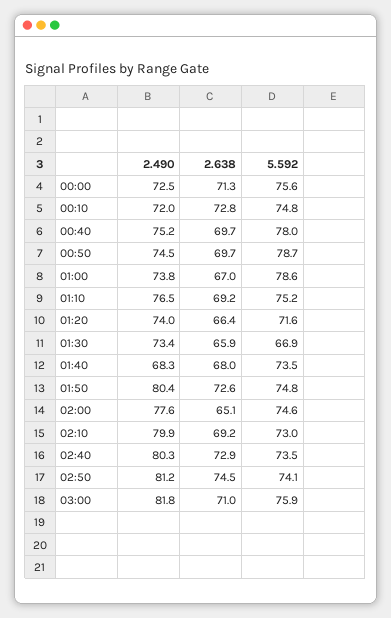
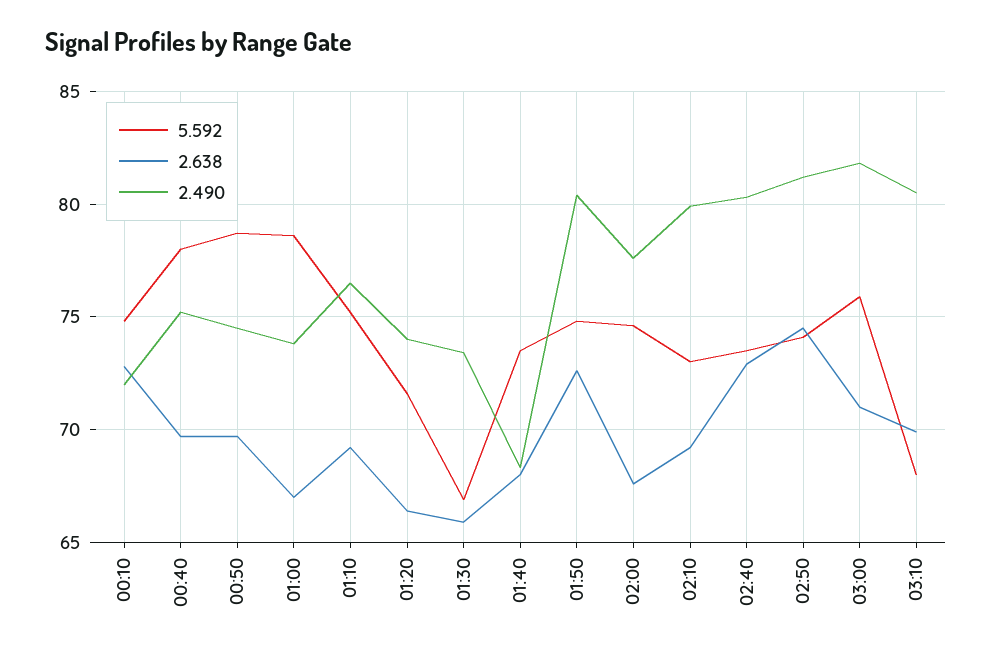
2.490, 00:00: 72.5 -> none
2.638, 00:00: 71.3 -> none
5.592, 00:00: 75.6 -> none
2.638, 02:00: 65.1 -> 67.5
5.592, 03:10: none -> 68
2.638, 03:10: none -> 70
2.490, 03:10: none -> 80.5

